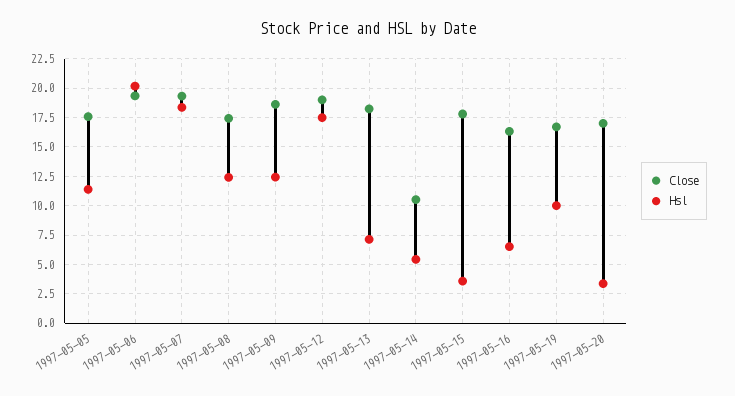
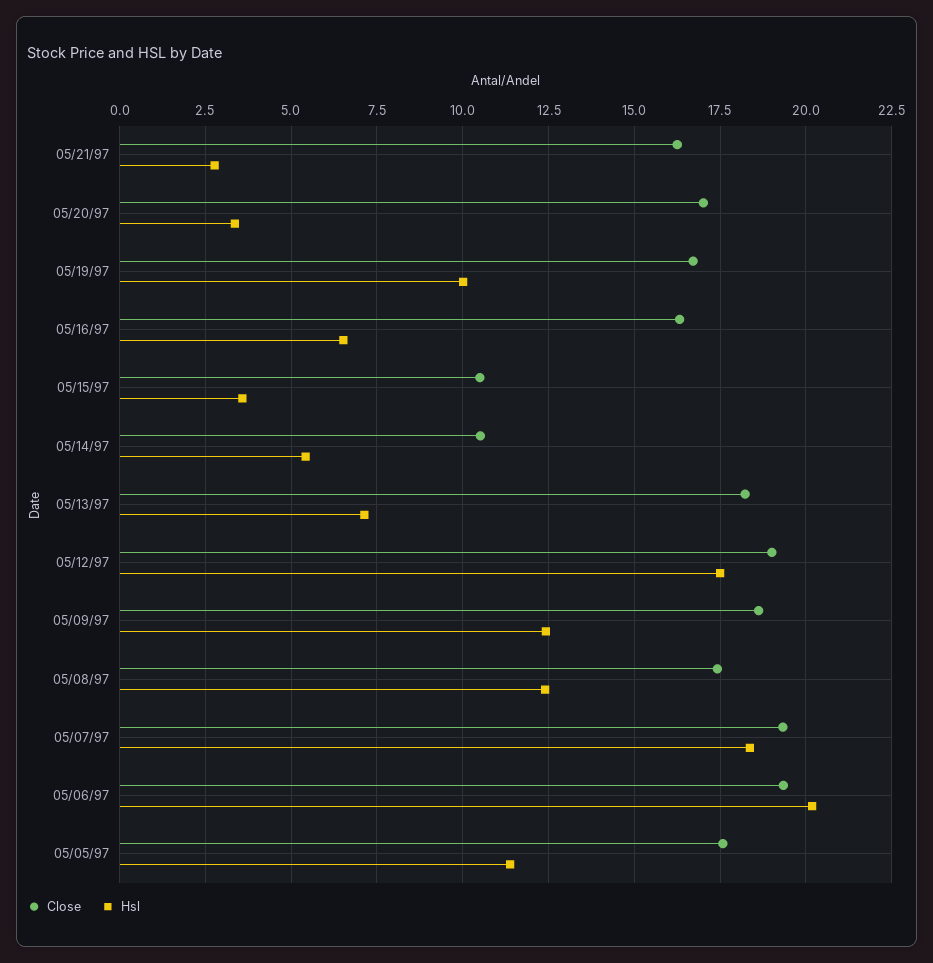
Close, 1997-05-15: 17.5 -> 10.5
Close, 05/21/97: none -> 16.25
Hsl, 05/21/97: none -> 2.75

